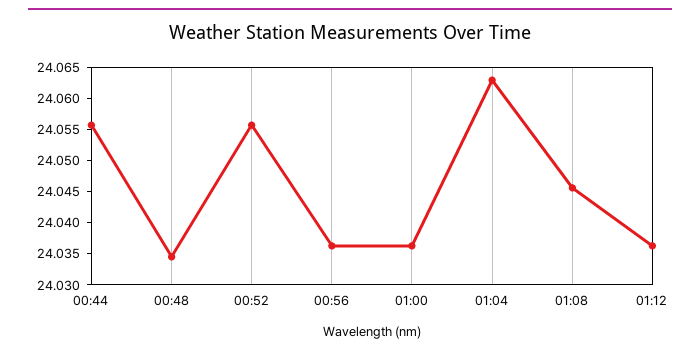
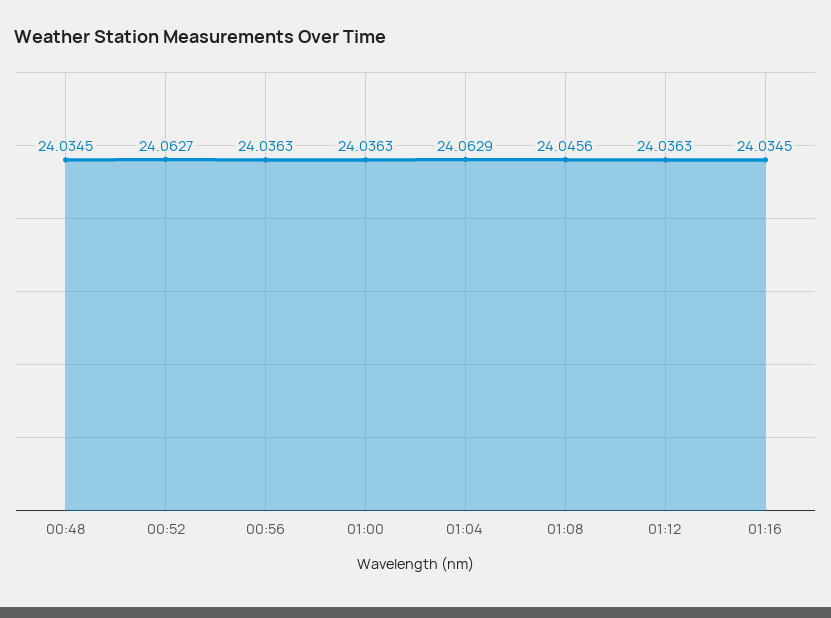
00:44: 24.055 -> none
00:52: 24.055 -> 24.0627
01:16: none -> 24.0345

